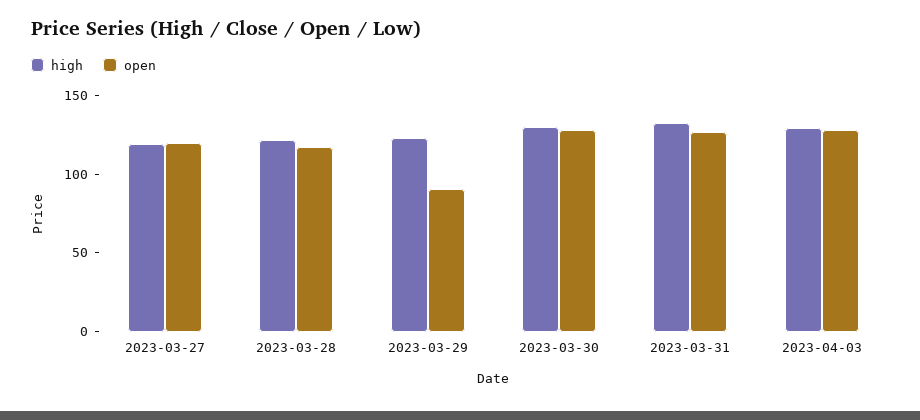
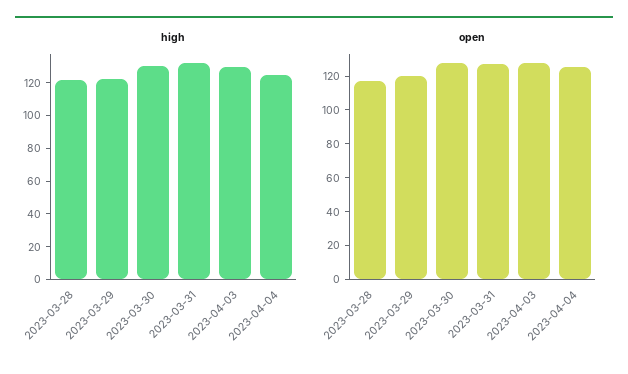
high, 2023-03-27: 120 -> none
open, 2023-03-27: 120 -> none
open, 2023-03-29: 90 -> 120
high, 2023-04-04: none -> 125
open, 2023-04-04: none -> 125

